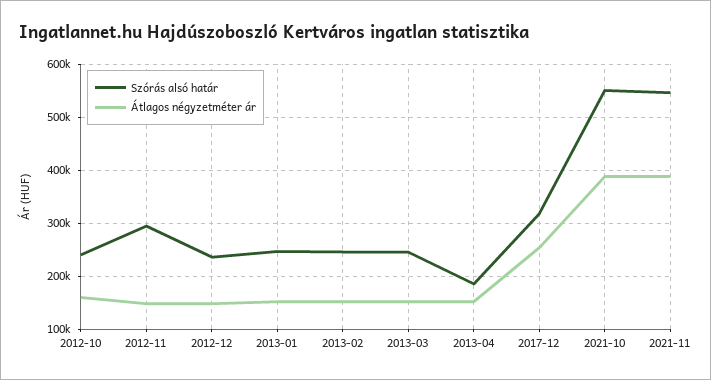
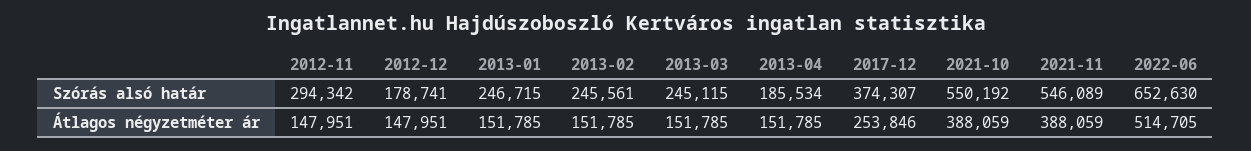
Szórás alsó határ, 2012-10: 240000 -> none
Átlagos négyzetméter ár, 2012-10: 160000 -> none
Szórás alsó határ, 2012-12: 240000 -> 178741
Szórás alsó határ, 2017-12: 320000 -> 374307
Szórás alsó határ, 2022-06: none -> 652630
Átlagos négyzetméter ár, 2022-06: none -> 514705

